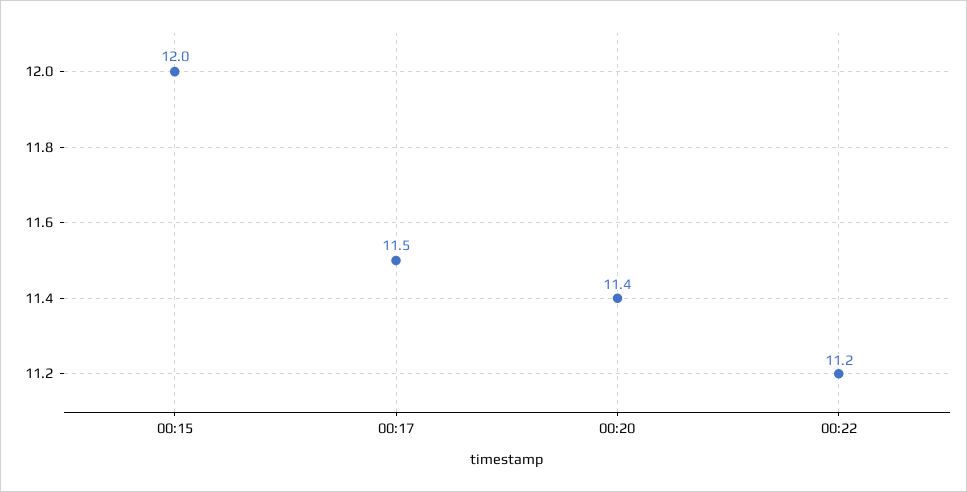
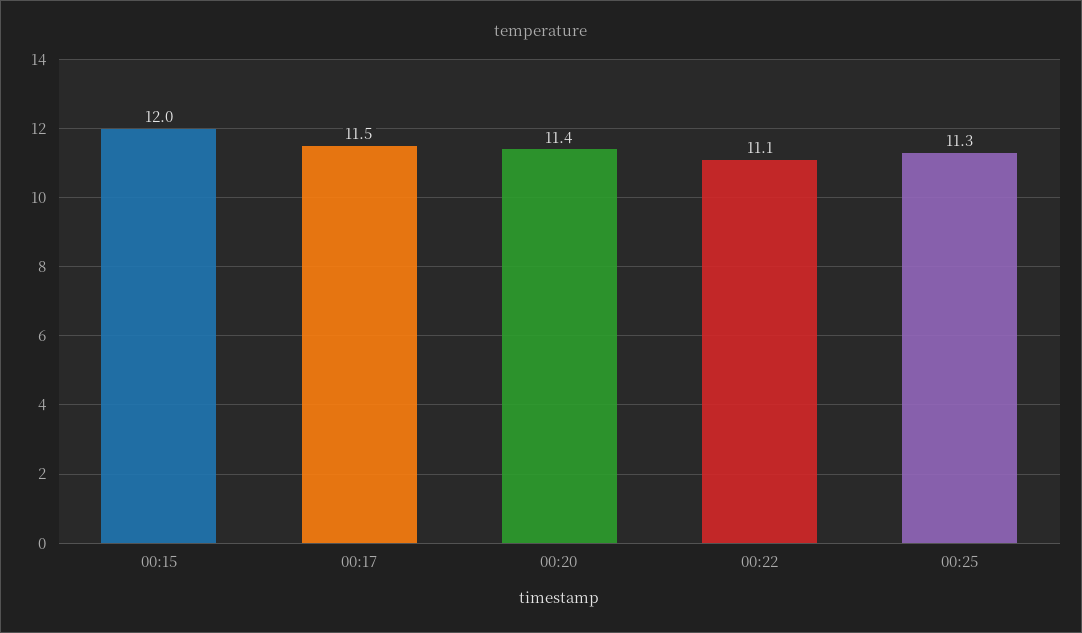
00:22: 11.2 -> 11.1
00:25: none -> 11.3

